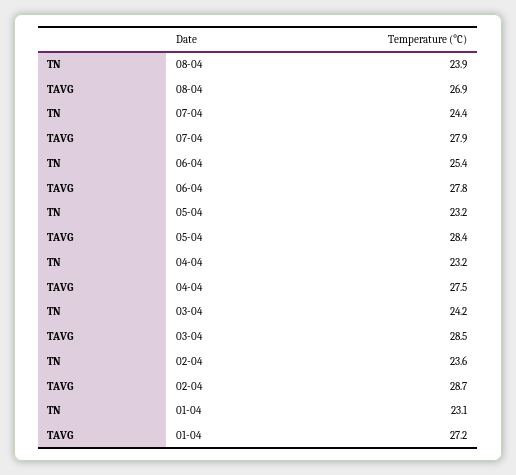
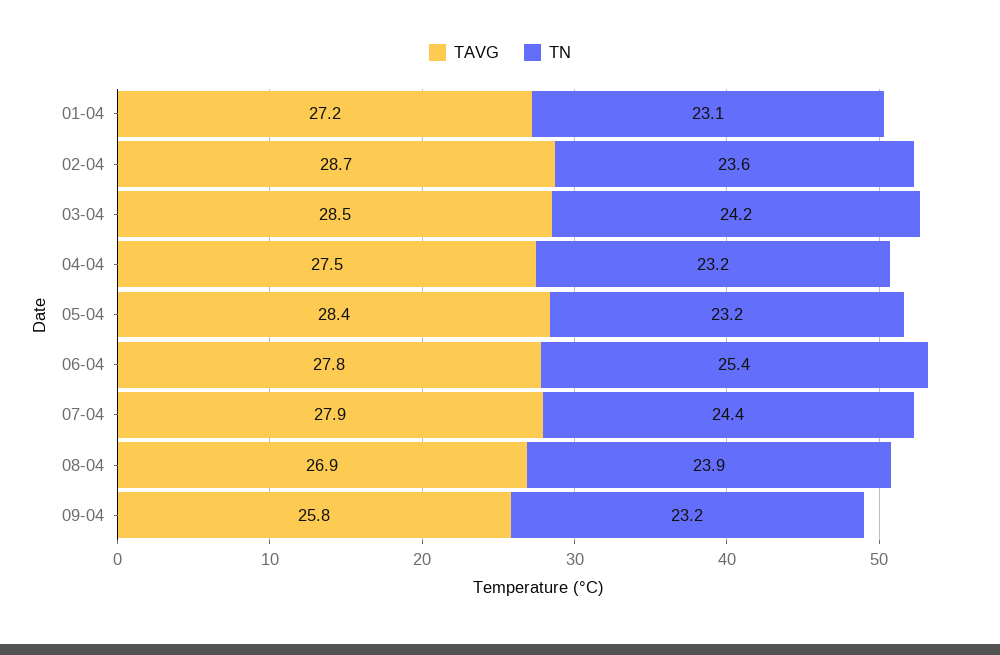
TAVG, 09-04: none -> 25.8
TN, 09-04: none -> 23.2

